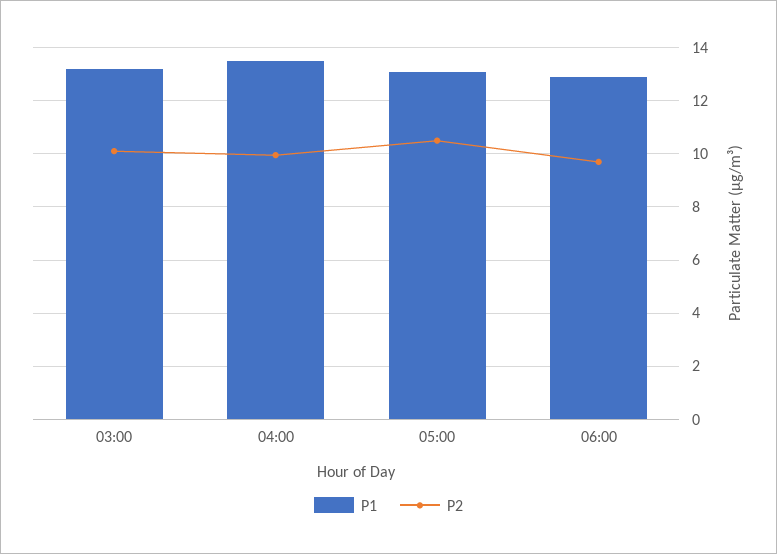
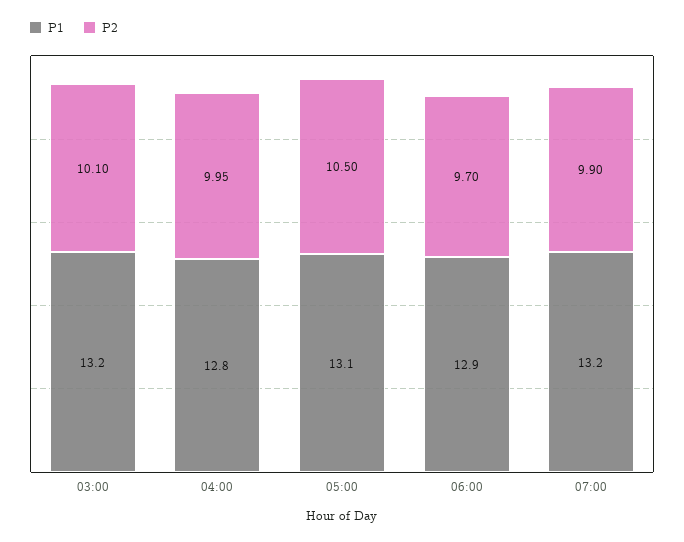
P1, 04:00: 13.5 -> 12.8
P1, 07:00: none -> 13.2
P2, 07:00: none -> 9.9

